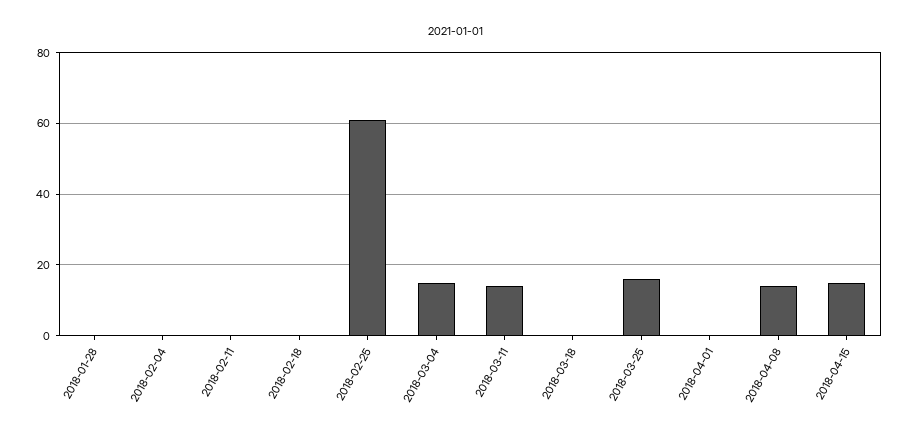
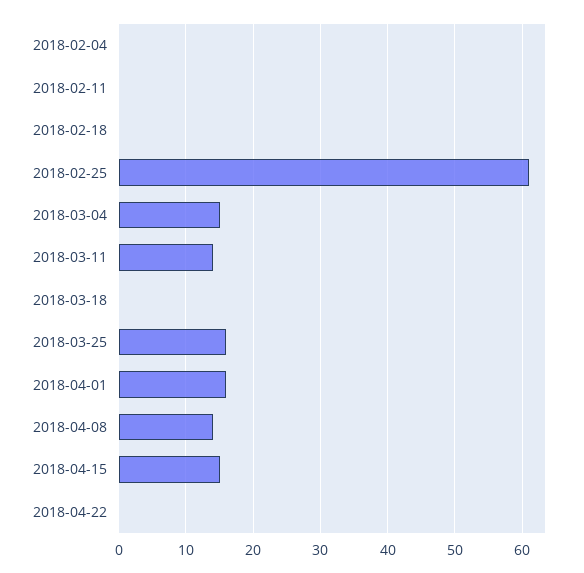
2018-01-28: 0 -> none
2018-04-01: 0 -> 16
2018-04-22: none -> 0

